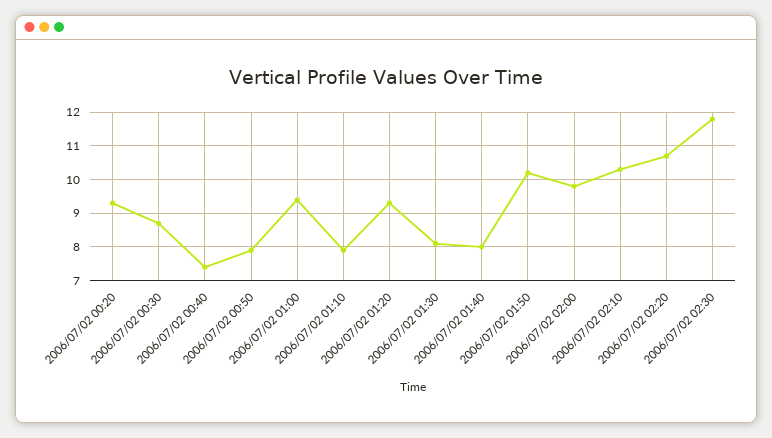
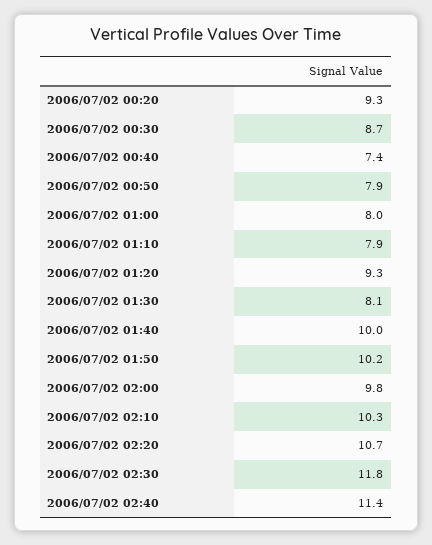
2006/07/02 01:00: 9.5 -> 8
2006/07/02 01:40: 8 -> 10
2006/07/02 02:40: none -> 11.4

